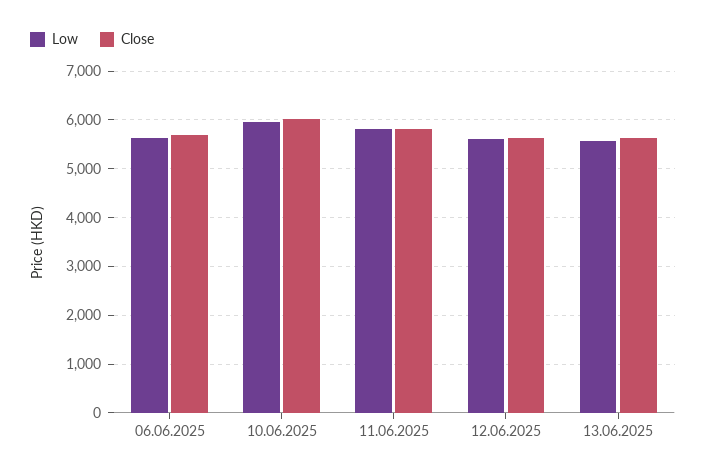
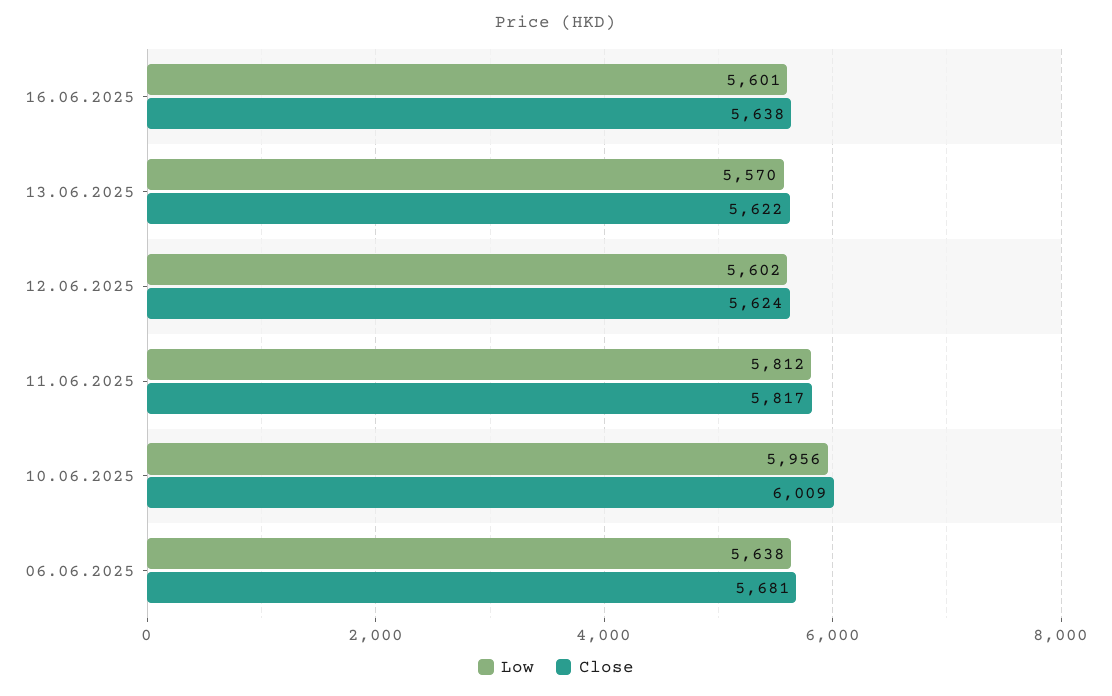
Low, 16.06.2025: none -> 5601
Close, 16.06.2025: none -> 5638

